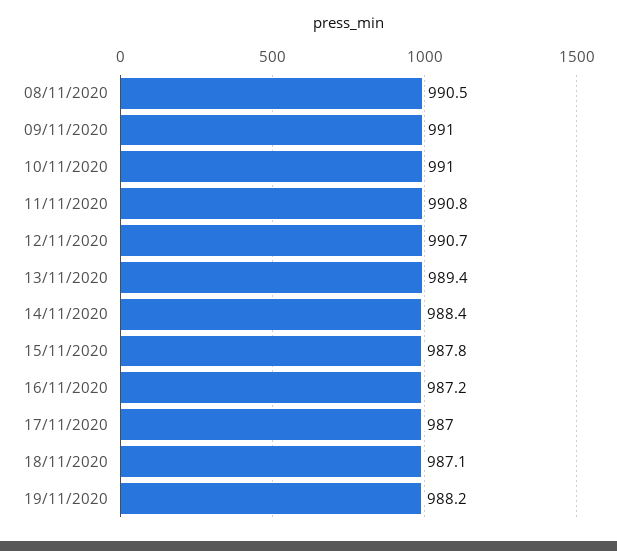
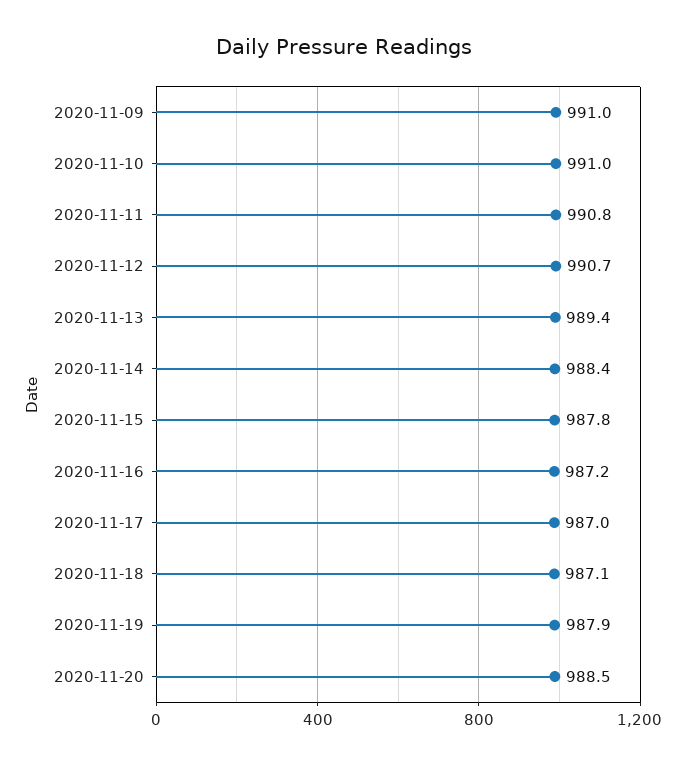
08/11/2020: 990.5 -> none
19/11/2020: 988.2 -> 987.9
2020-11-20: none -> 988.5

